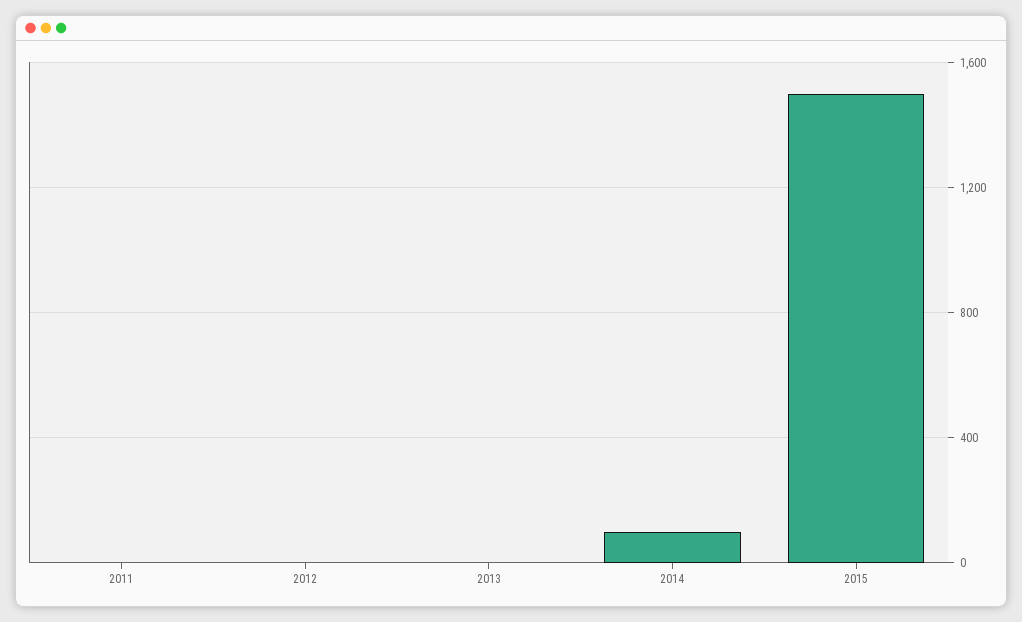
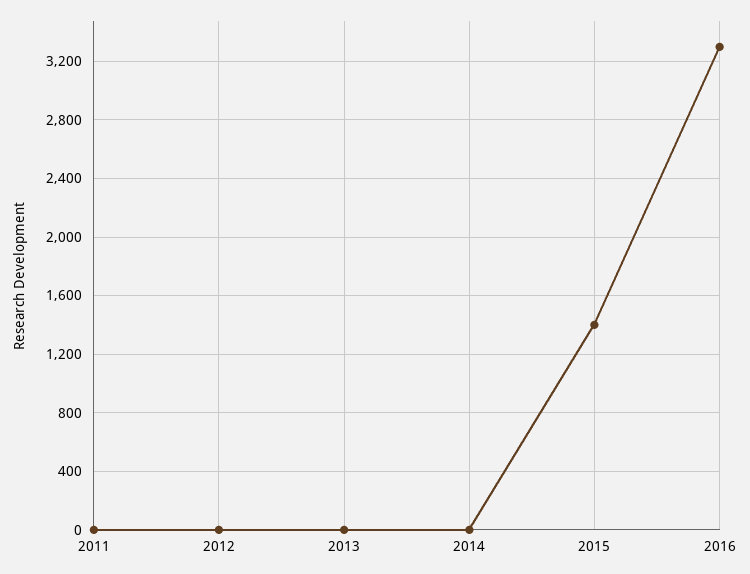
2014: 100 -> 0
2015: 1500 -> 1400
2016: none -> 3300

